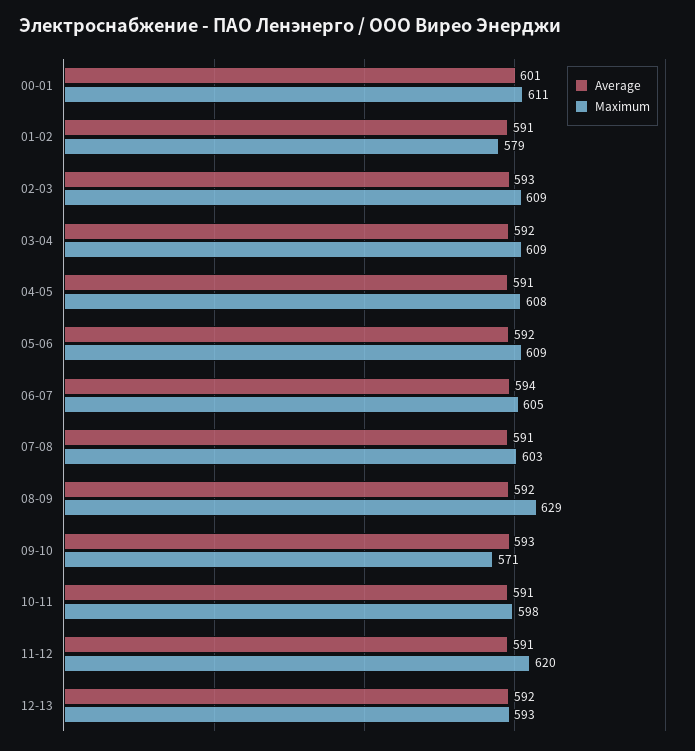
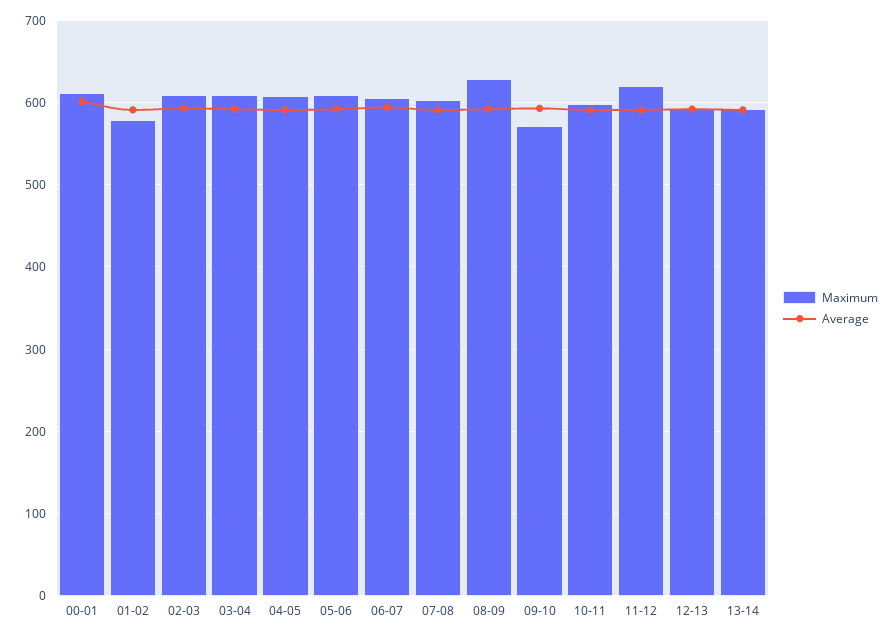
Maximum, 13-14: none -> 590
Average, 13-14: none -> 590

